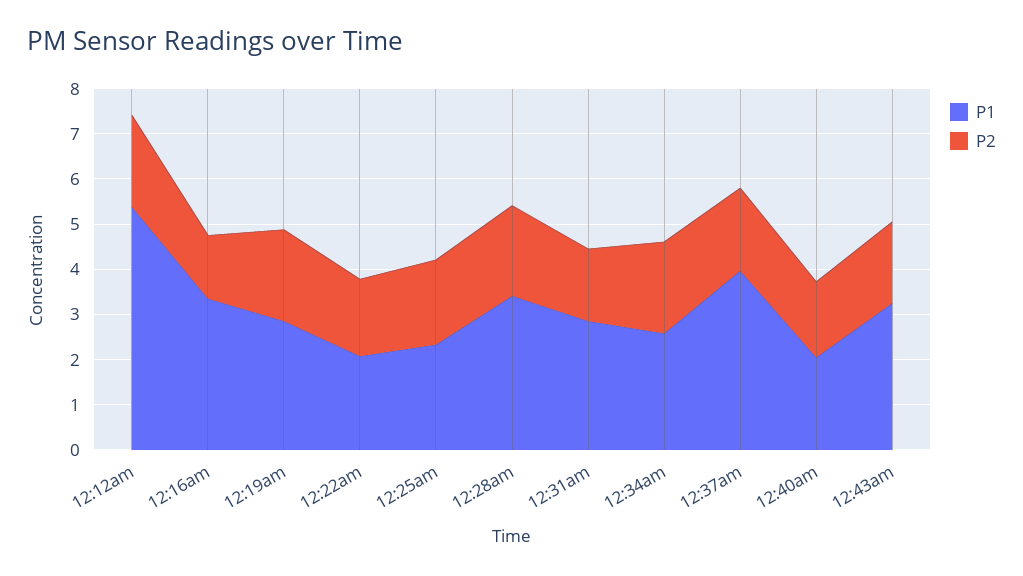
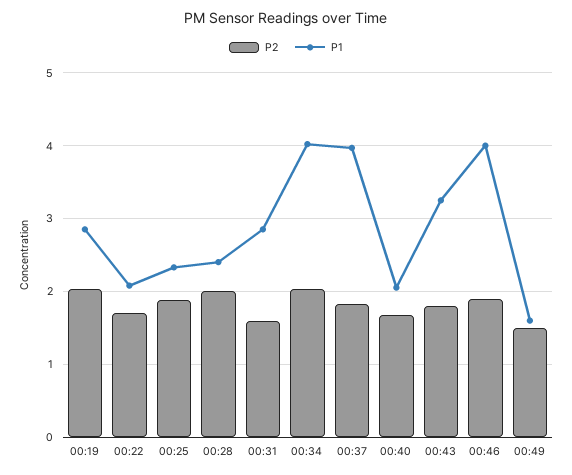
P1, 12:12am: 5.4 -> none
P2, 12:12am: 2 -> none
P1, 12:16am: 3.4 -> none
P2, 12:16am: 1.4 -> none
P1, 12:28am: 3.4 -> 2.4
P1, 12:34am: 2.6 -> 4
P2, 00:46: none -> 1.9
P1, 00:46: none -> 4
P2, 00:49: none -> 1.5
P1, 00:49: none -> 1.6

